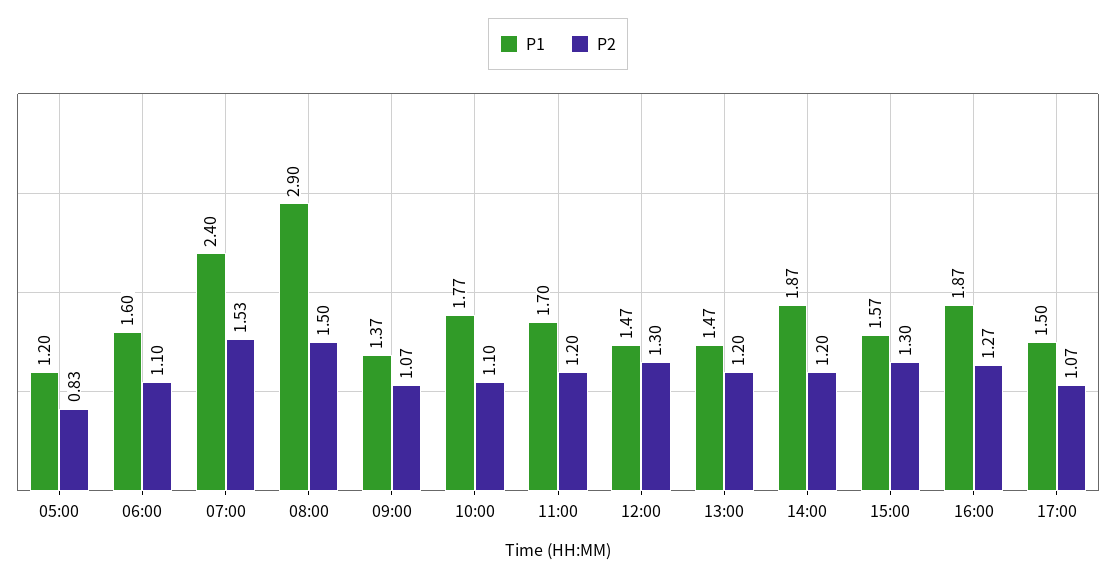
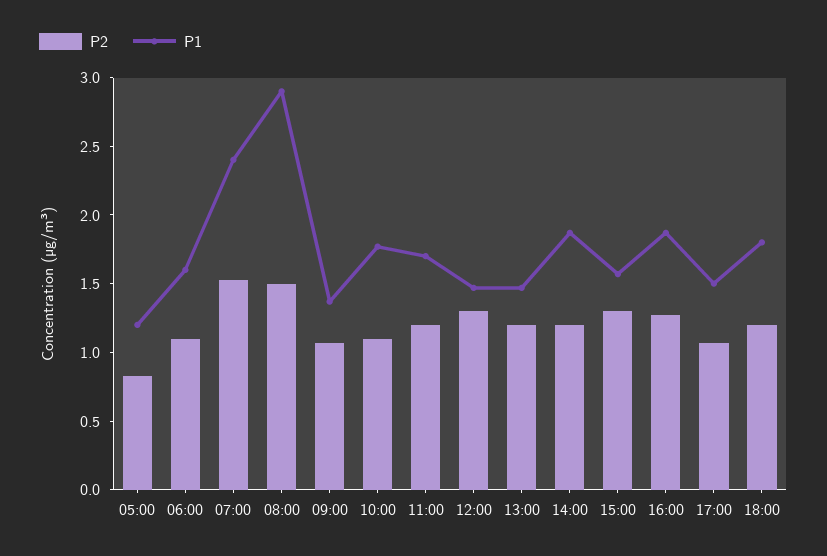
P2, 18:00: none -> 1.2
P1, 18:00: none -> 1.8

